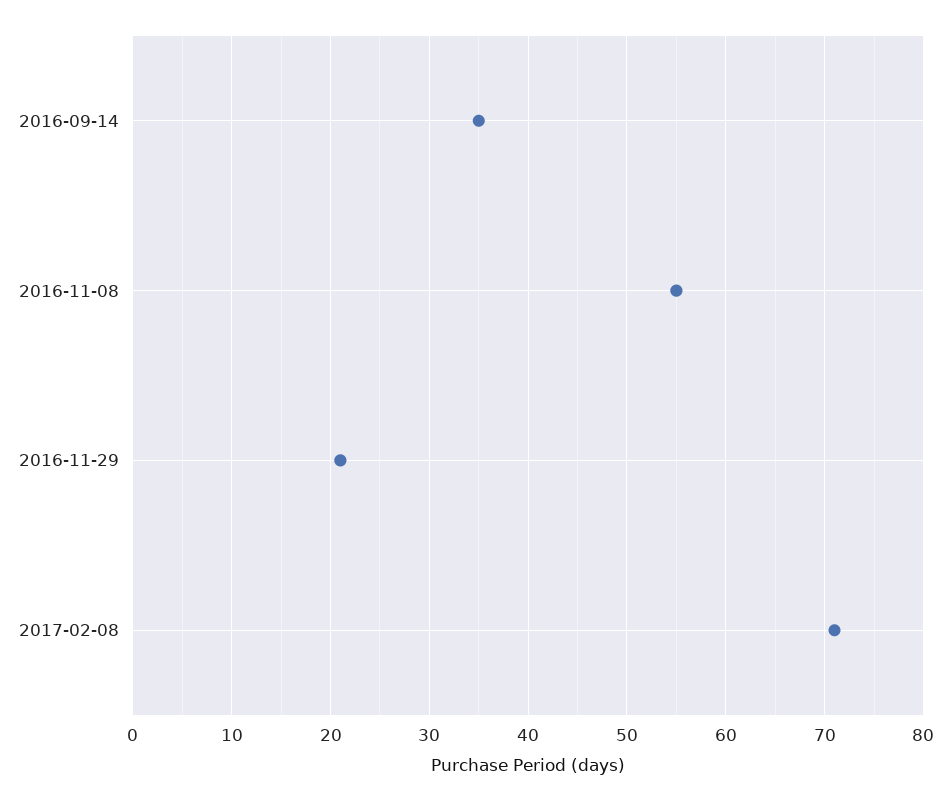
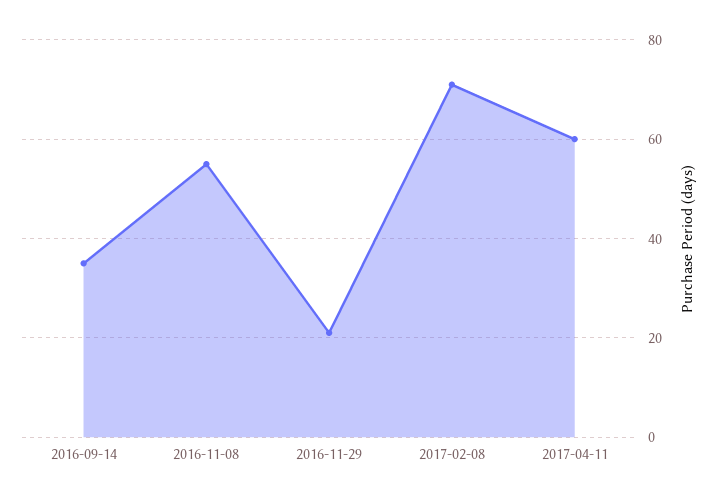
2017-04-11: none -> 60

